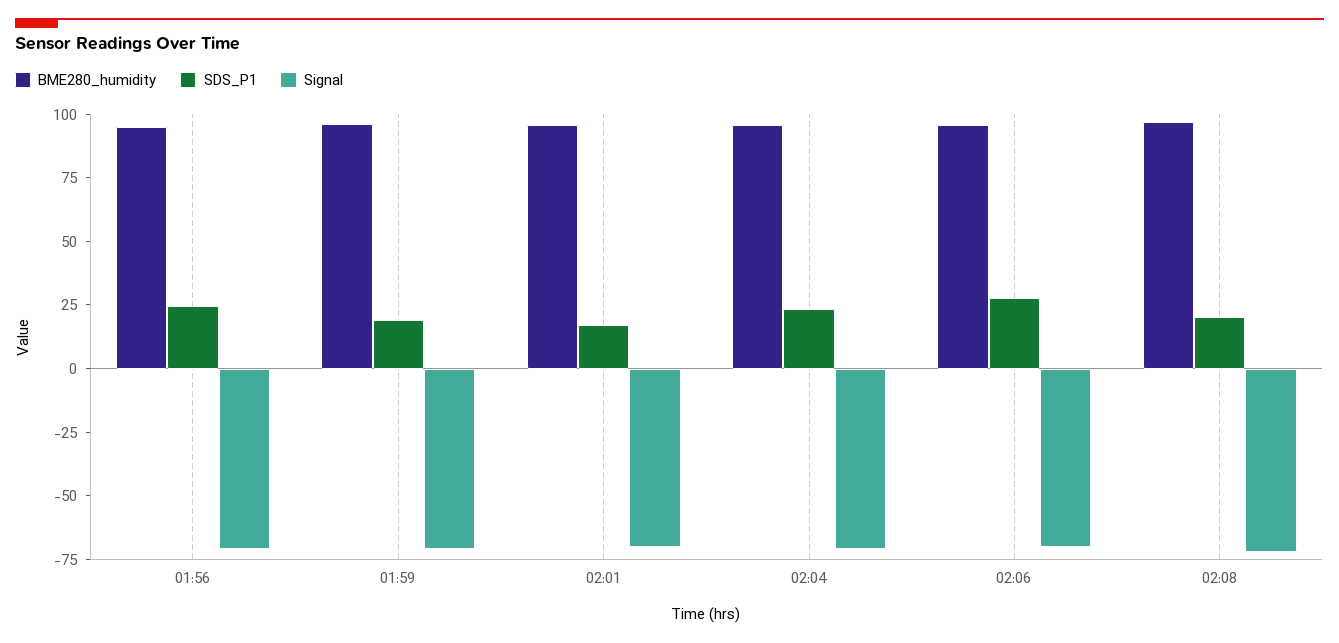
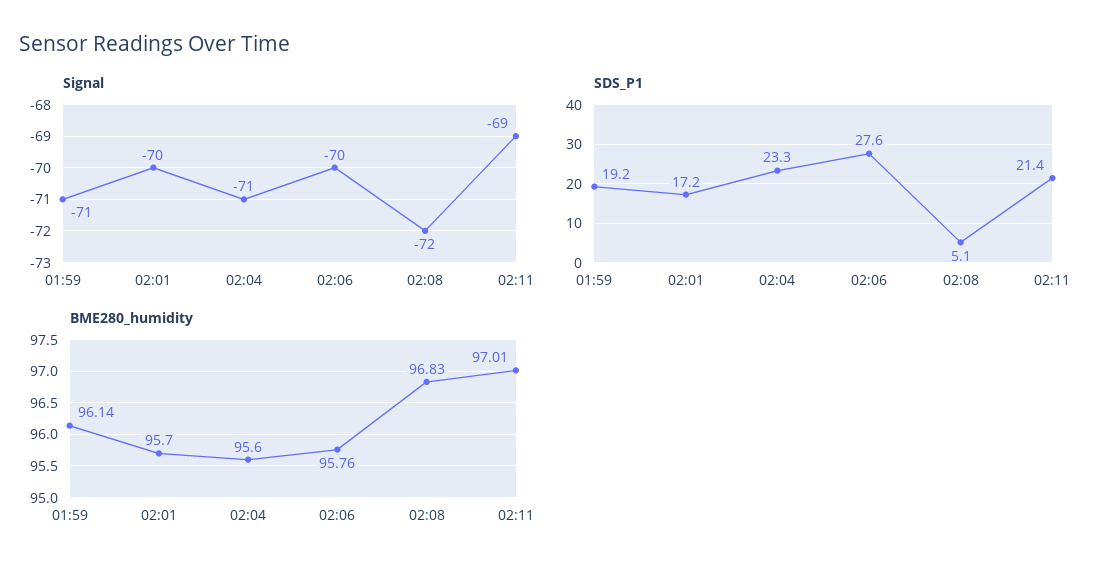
BME280_humidity, 01:56: 95 -> none
SDS_P1, 01:56: 25 -> none
Signal, 01:56: -70 -> none
SDS_P1, 02:08: 20 -> 5.1
Signal, 02:11: none -> -69
SDS_P1, 02:11: none -> 21.4
BME280_humidity, 02:11: none -> 97.01

